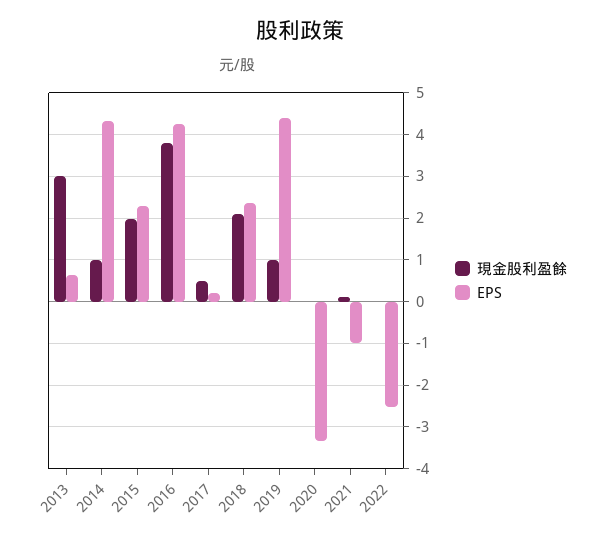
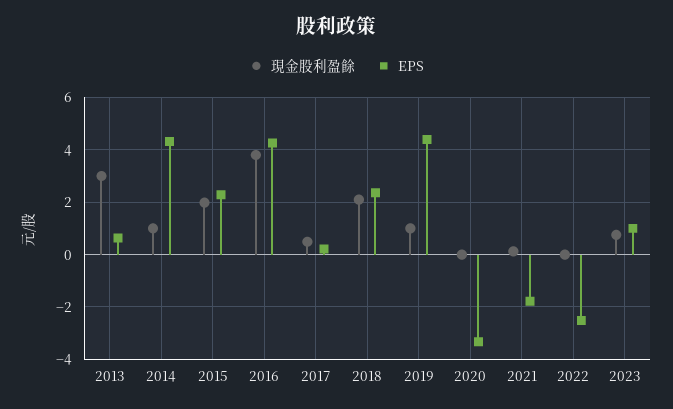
EPS, 2021: -1 -> -1.75
現金股利盈餘, 2023: none -> 0.75
EPS, 2023: none -> 1

